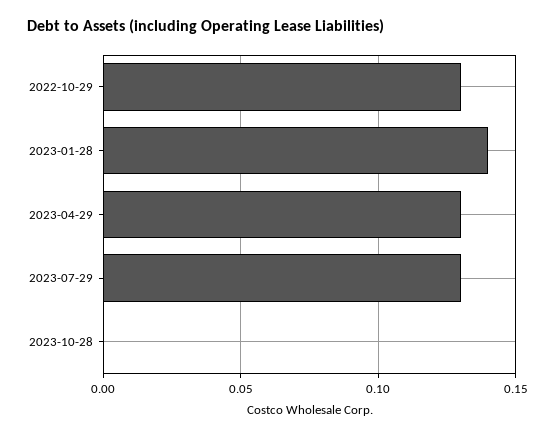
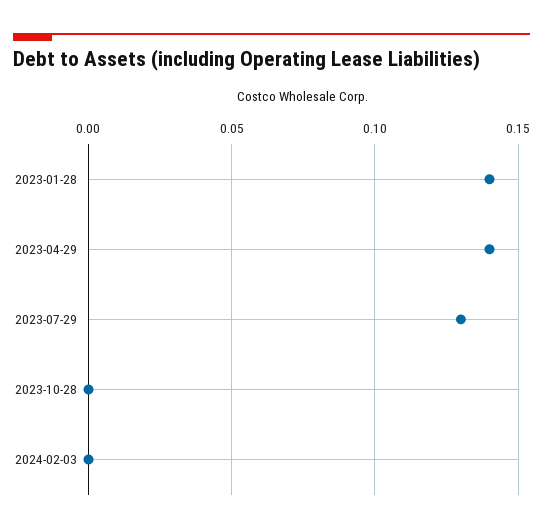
2022-10-29: 0.13 -> none
2023-04-29: 0.13 -> 0.14
2024-02-03: none -> 0

